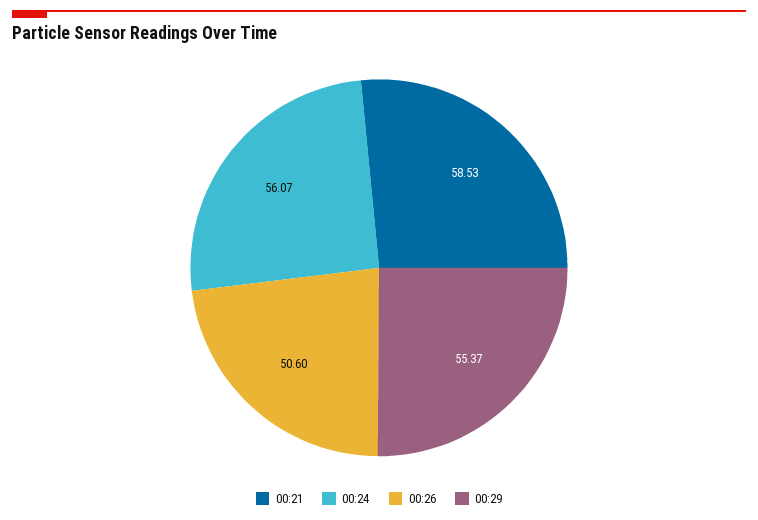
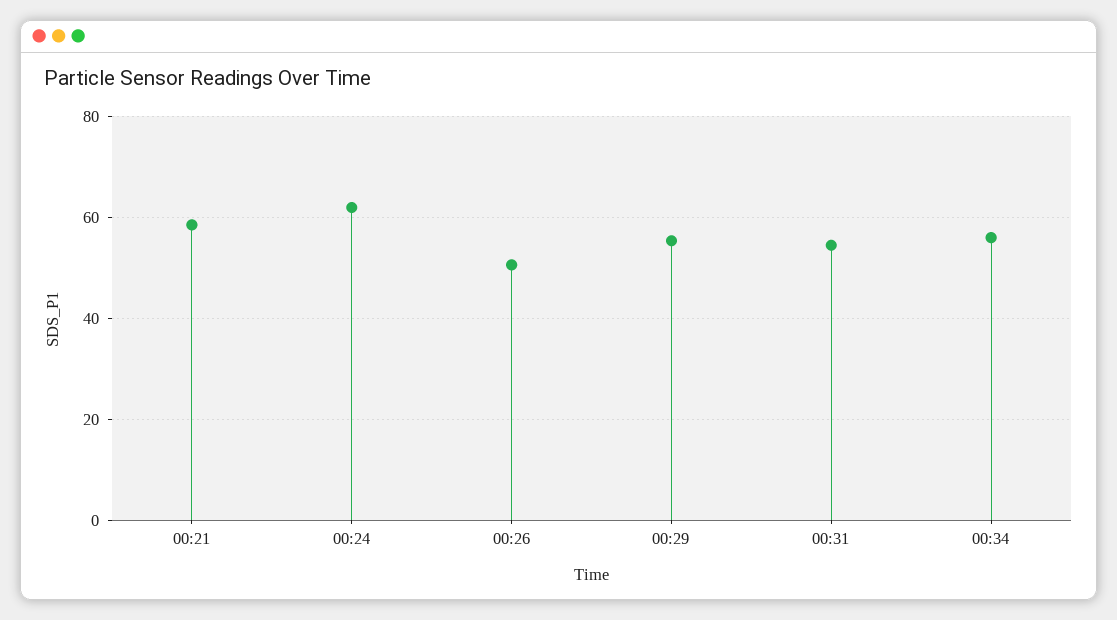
00:24: 56.07 -> 62
00:31: none -> 54
00:34: none -> 56

